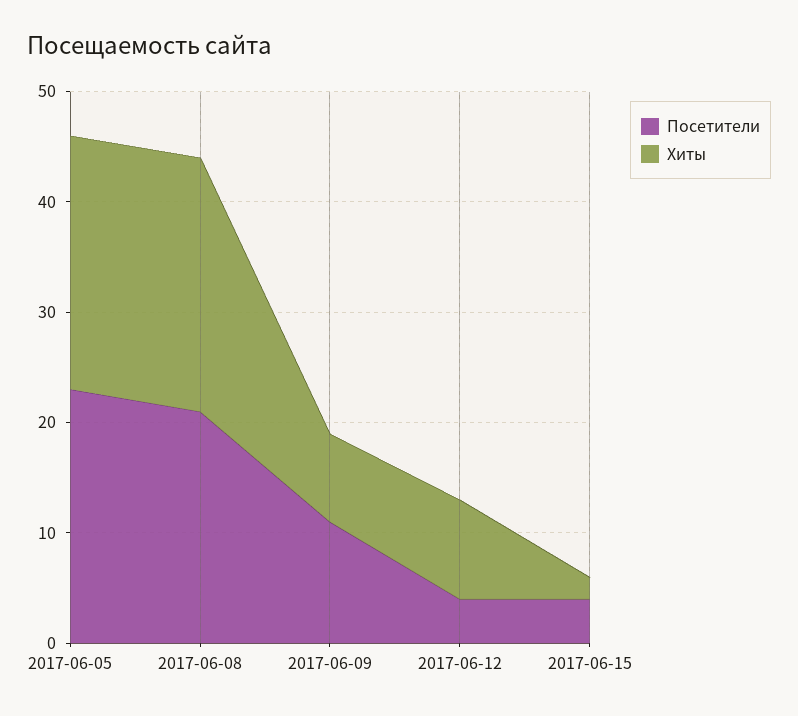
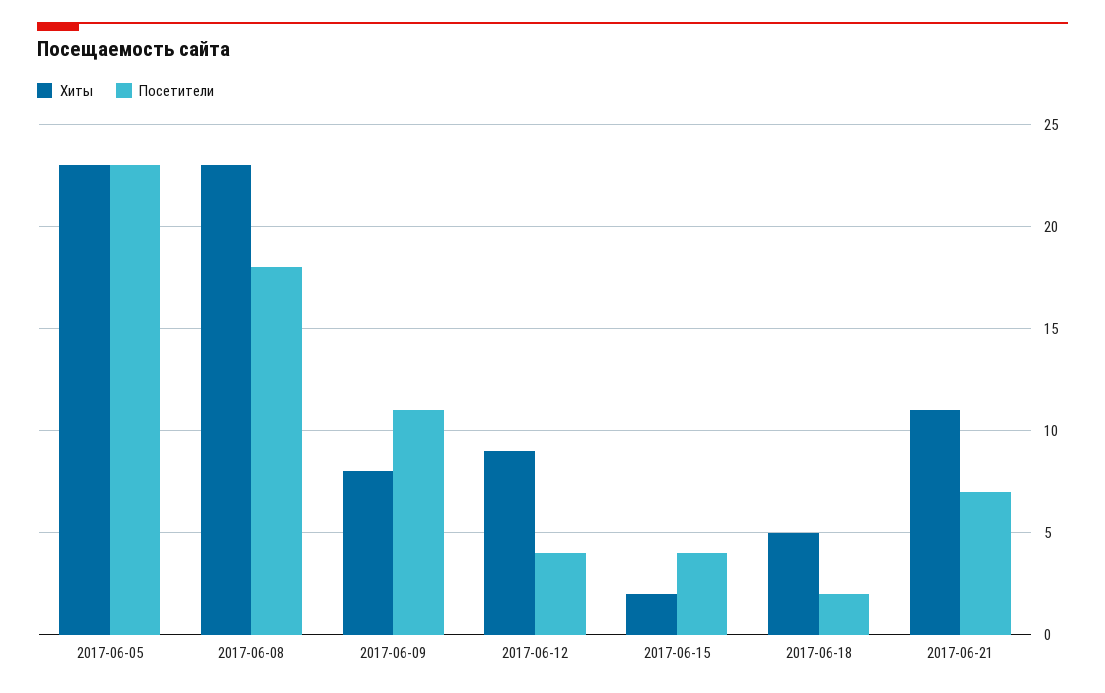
Посетители, 2017-06-08: 21 -> 18
Хиты, 2017-06-18: none -> 5
Посетители, 2017-06-18: none -> 2
Хиты, 2017-06-21: none -> 11
Посетители, 2017-06-21: none -> 7

